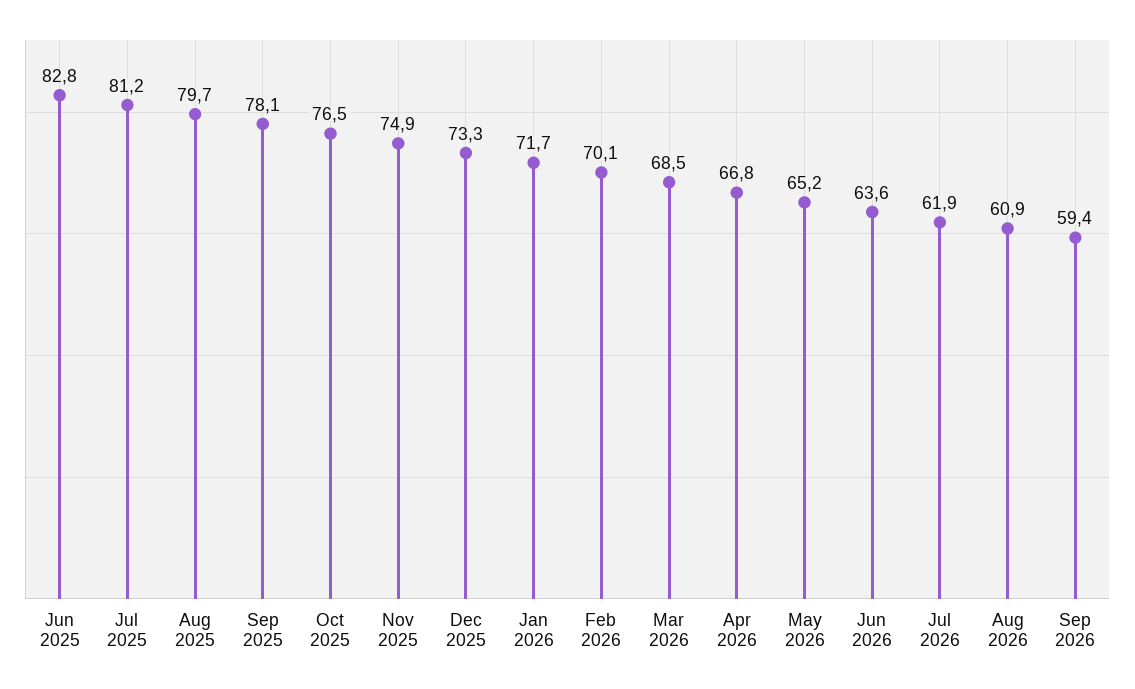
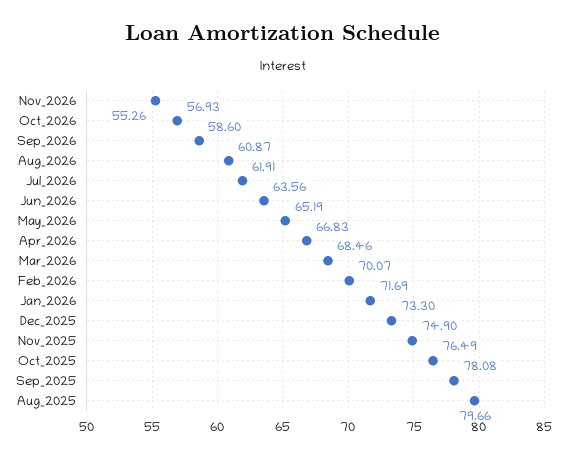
Jun 2025: 82.8 -> none
Jul 2025: 81.2 -> none
Sep 2026: 59.4 -> 58.6
Nov_2026: none -> 55.26
Oct_2026: none -> 56.93

